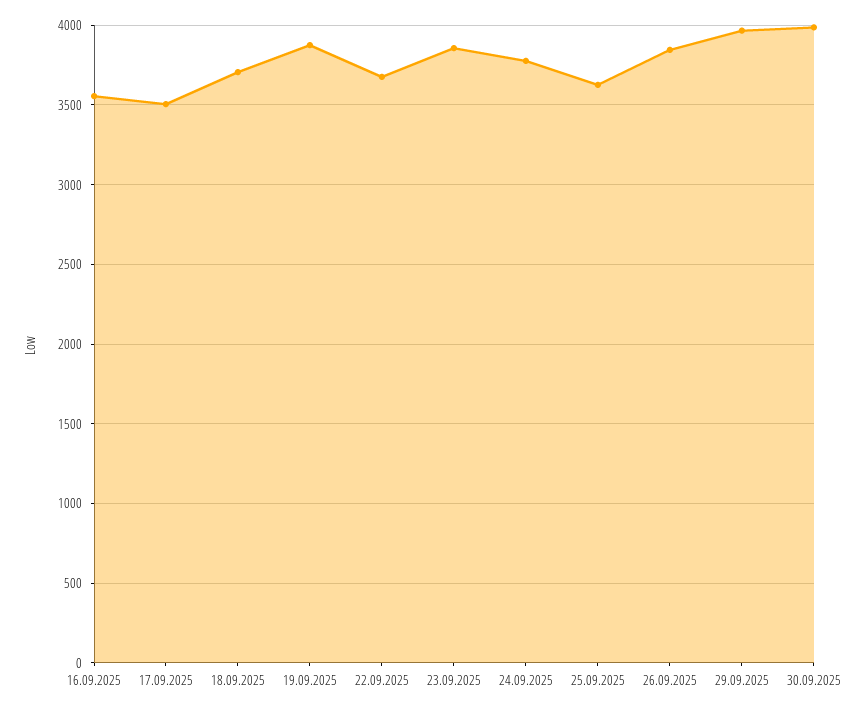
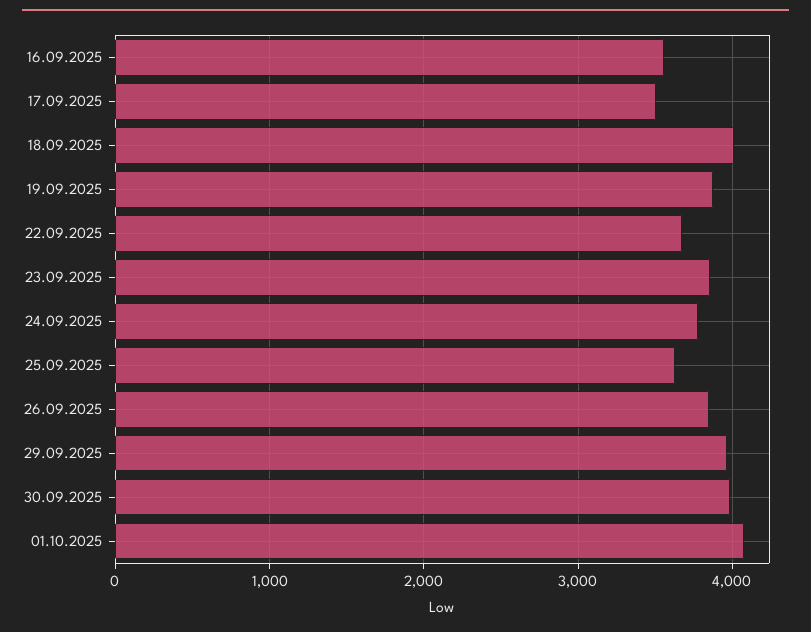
18.09.2025: 3700 -> 4000
01.10.2025: none -> 4100

